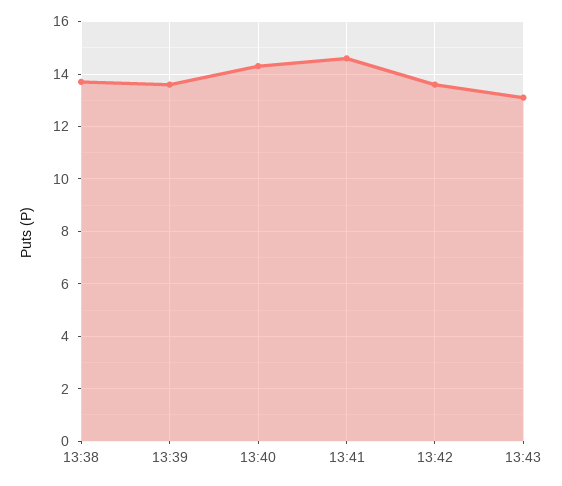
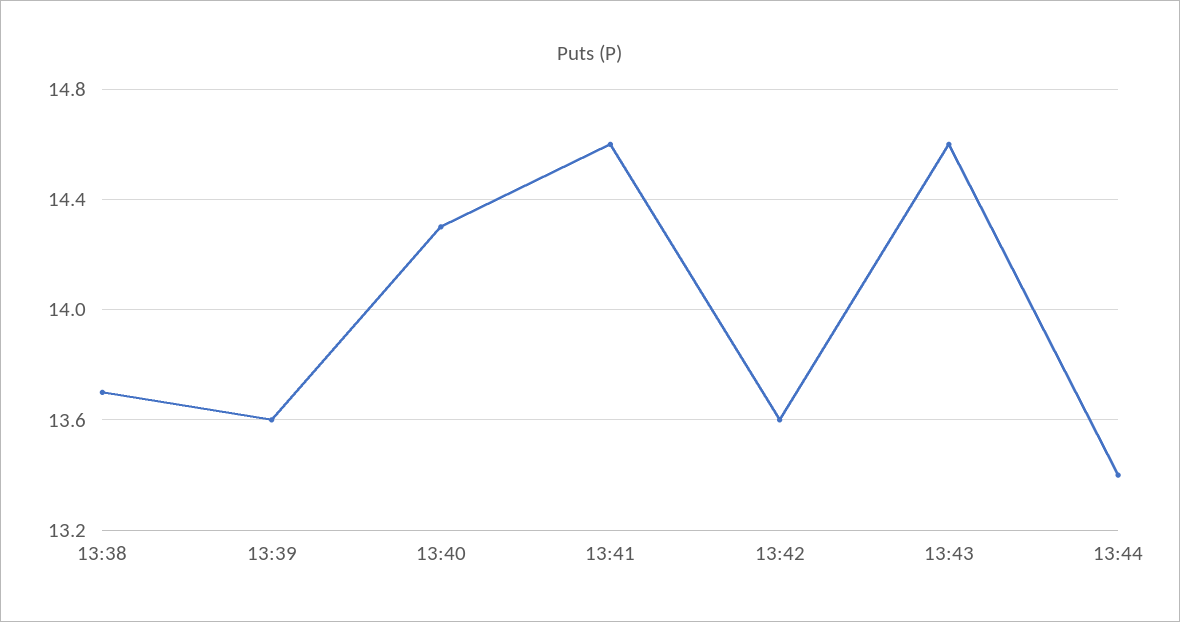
13:43: 13 -> 14.6
13:44: none -> 13.4

